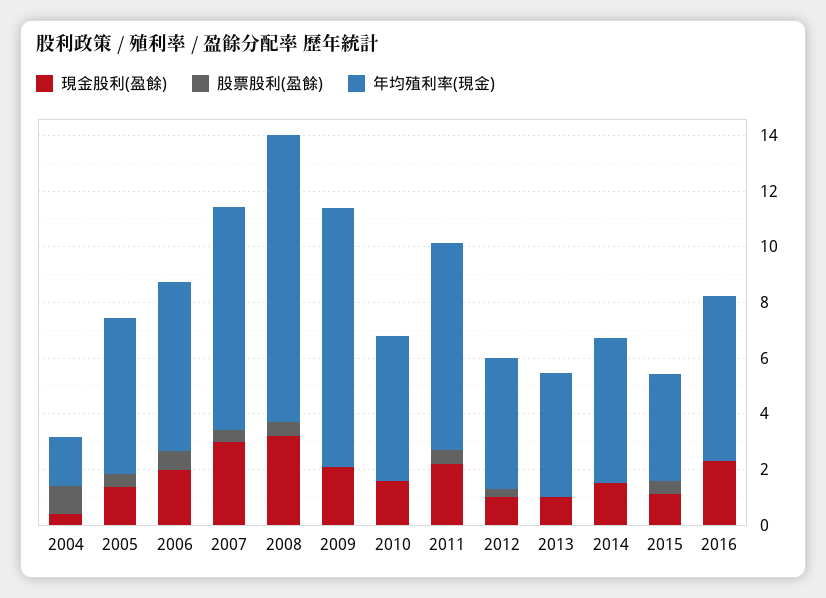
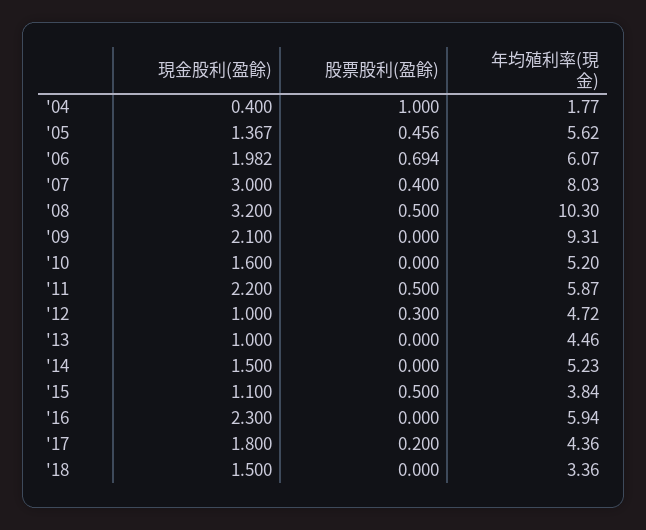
年均殖利率(現金), 2011: 7.5 -> 5.87
現金股利(盈餘), '17: none -> 1.8
股票股利(盈餘), '17: none -> 0.2
年均殖利率(現金), '17: none -> 4.36
現金股利(盈餘), '18: none -> 1.5
股票股利(盈餘), '18: none -> 0
年均殖利率(現金), '18: none -> 3.36

